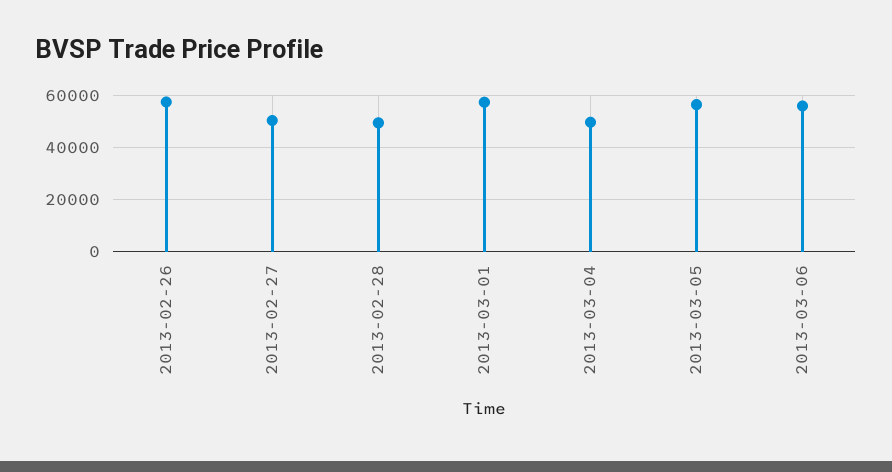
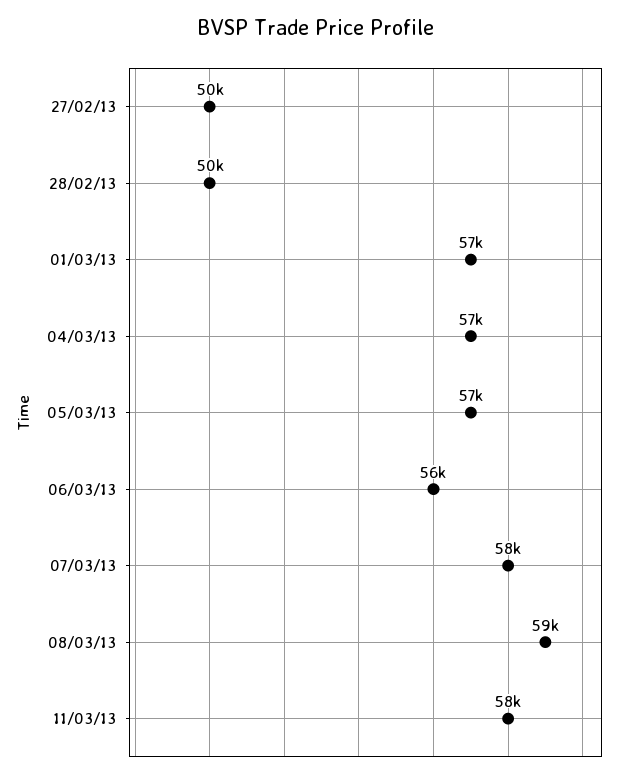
2013-02-26: 57500 -> none
2013-03-04: 50000 -> 57000
07/03/13: none -> 58000
08/03/13: none -> 59000
11/03/13: none -> 58000

